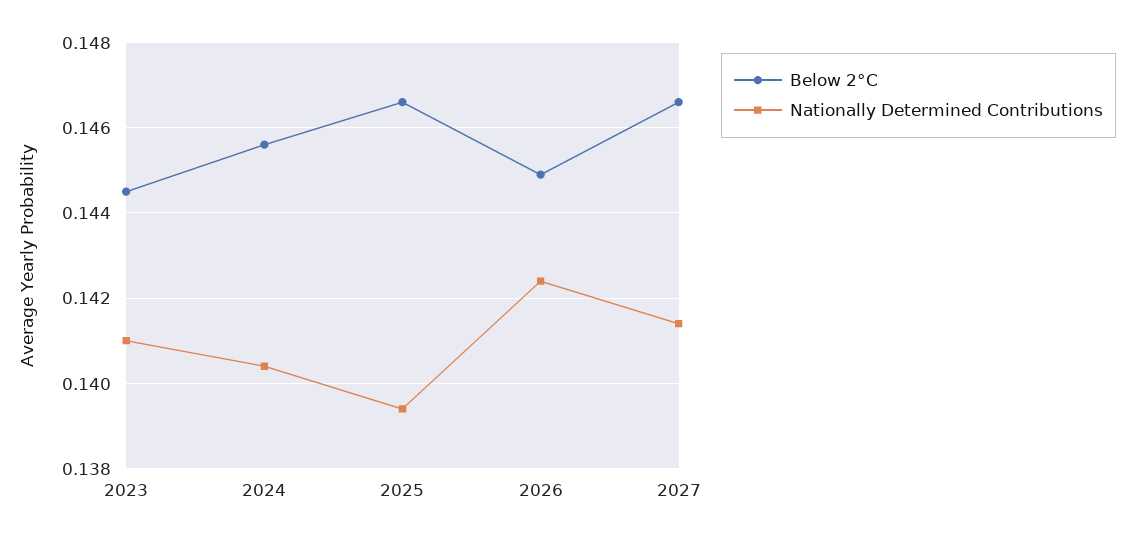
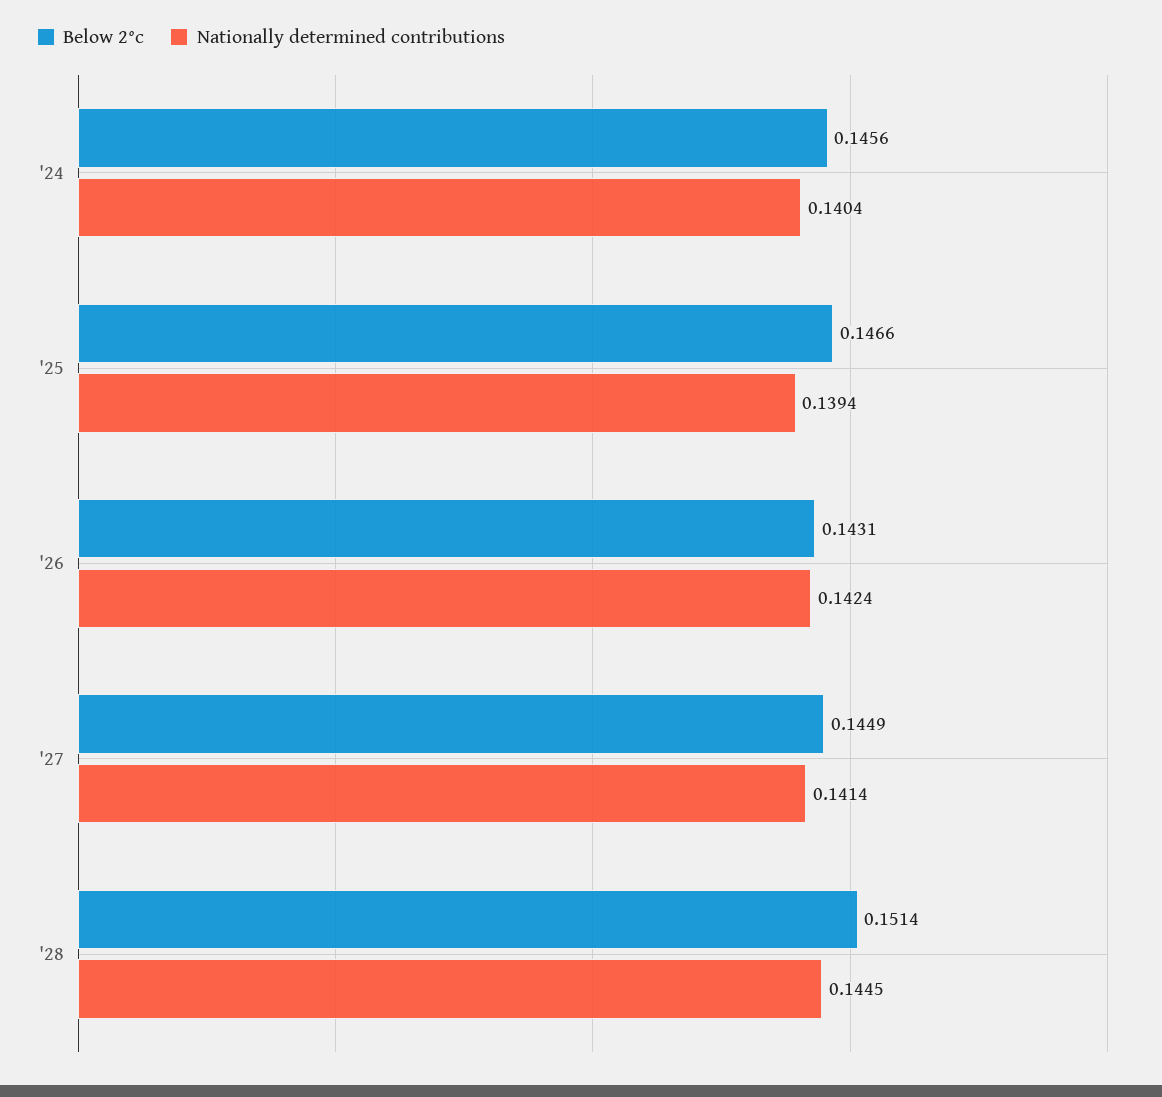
Below 2°C, 2023: 0.1445 -> none
Nationally Determined Contributions, 2023: 0.141 -> none
Below 2°C, 2026: 0.145 -> 0.1431
Below 2°C, 2027: 0.1465 -> 0.1449
Below 2°C, '28: none -> 0.1514
Nationally Determined Contributions, '28: none -> 0.1445

